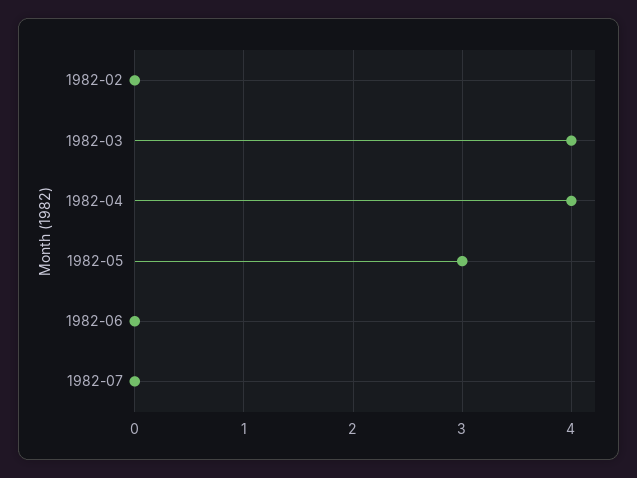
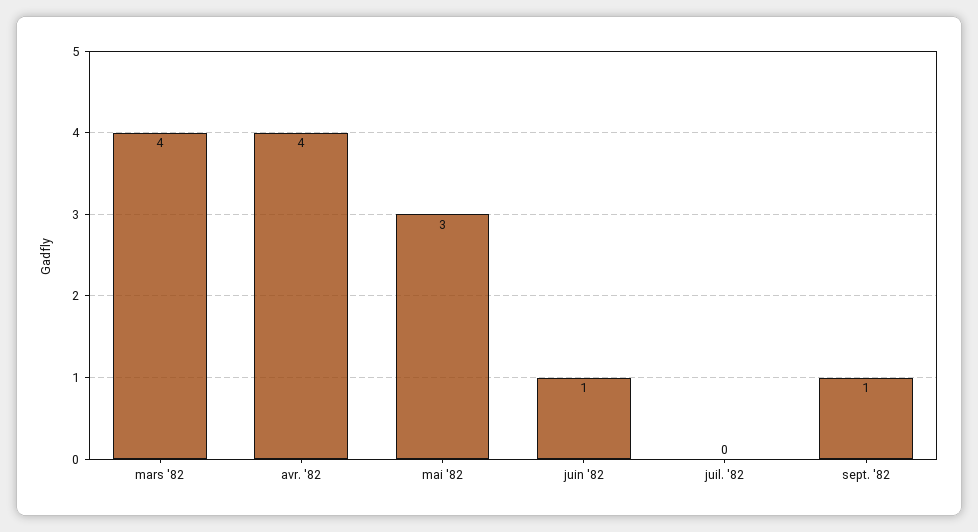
1982-02: 0 -> none
1982-06: 0 -> 1
sept. '82: none -> 1

